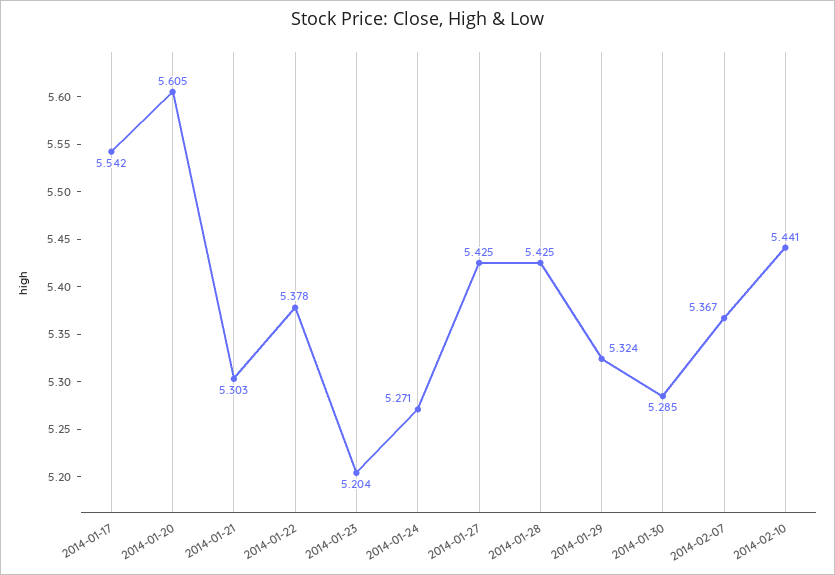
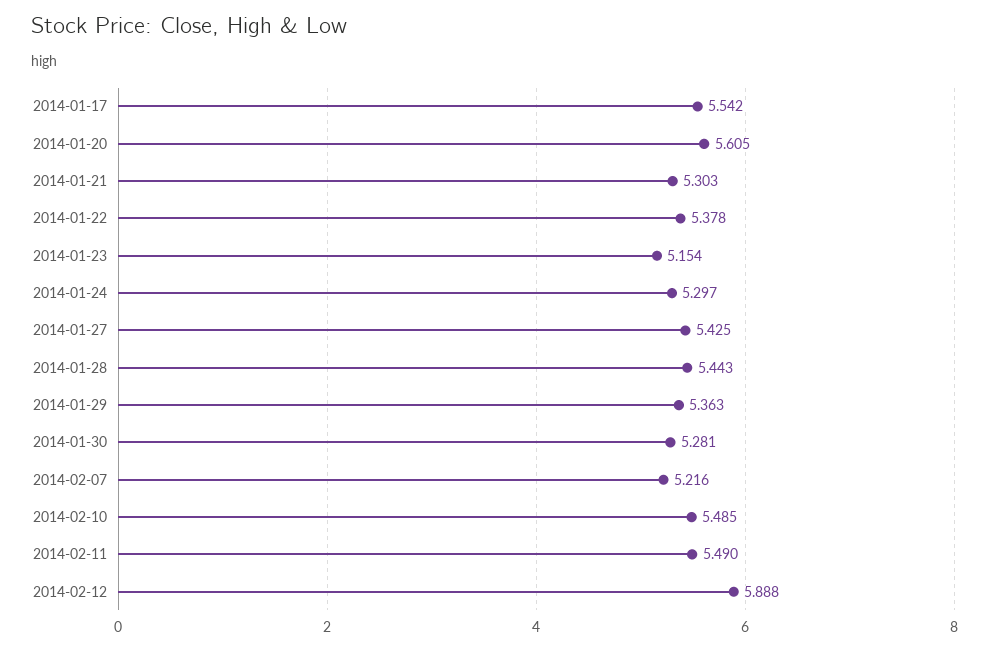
2014-01-23: 5.204 -> 5.154
2014-01-24: 5.271 -> 5.297
2014-01-28: 5.425 -> 5.443
2014-01-29: 5.324 -> 5.363
2014-01-30: 5.285 -> 5.281
2014-02-07: 5.367 -> 5.216
2014-02-10: 5.441 -> 5.485
2014-02-11: none -> 5.49
2014-02-12: none -> 5.888

